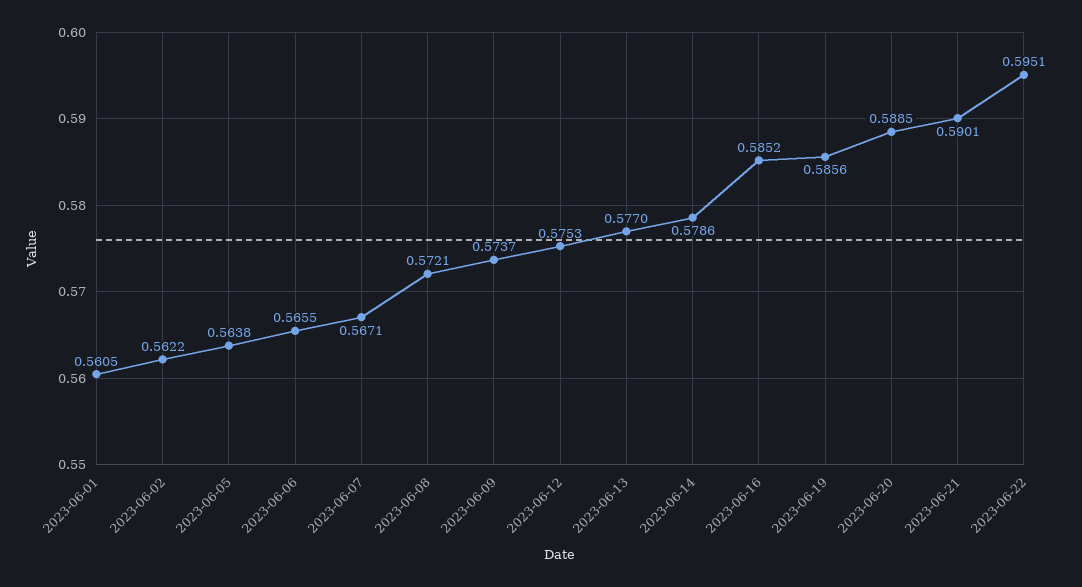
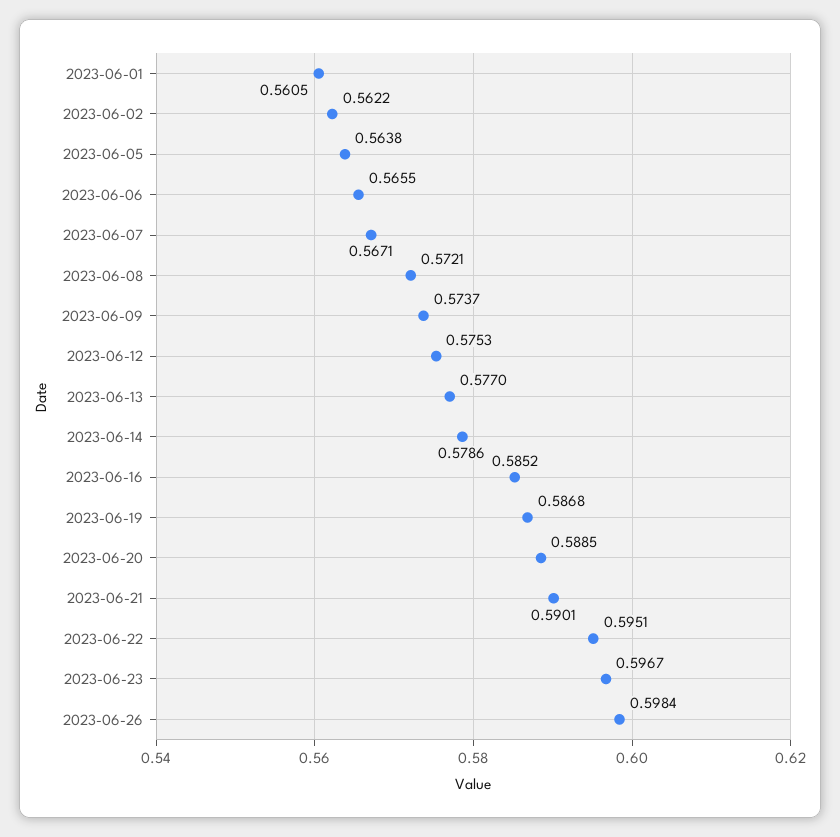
2023-06-19: 0.5856 -> 0.5868
2023-06-23: none -> 0.5967
2023-06-26: none -> 0.5984

